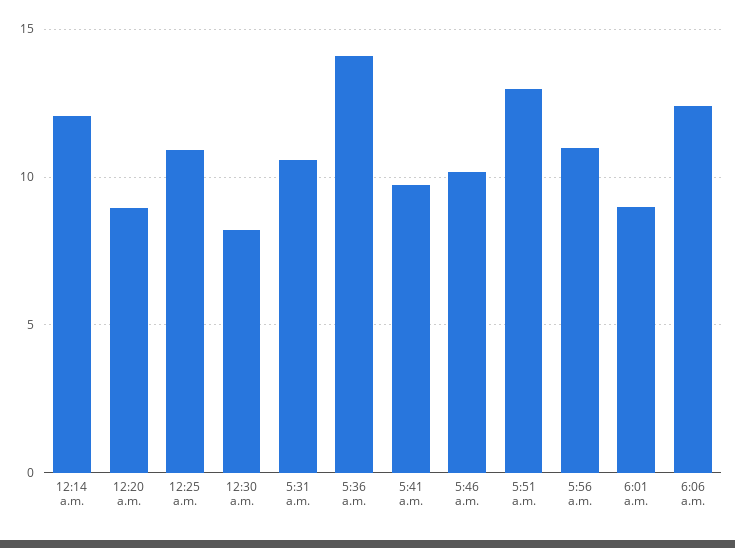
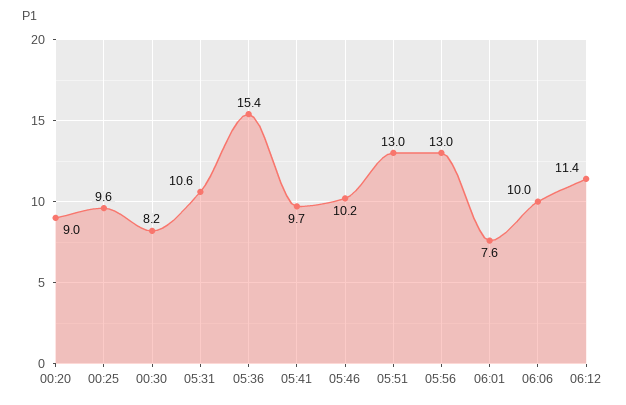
12:14 a.m.: 12 -> none
12:25 a.m.: 11 -> 9.6
5:36 a.m.: 14 -> 15.4
5:56 a.m.: 11 -> 13
6:01 a.m.: 9 -> 7.6
6:06 a.m.: 12.5 -> 10
06:12: none -> 11.4

